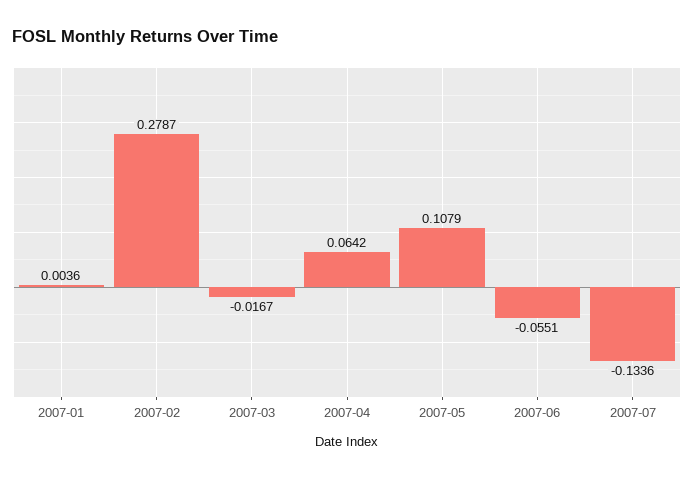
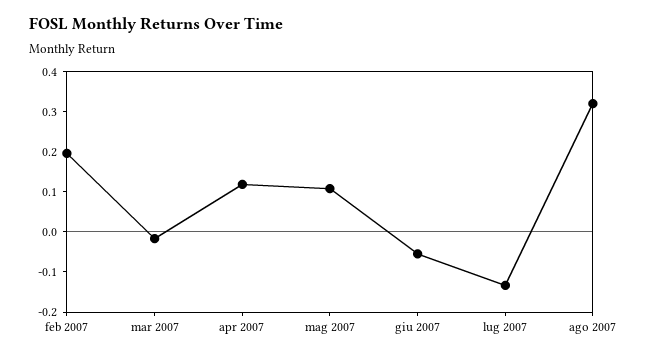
2007-01: 0.0036 -> none
2007-02: 0.2787 -> 0.2
2007-04: 0.0642 -> 0.12
ago 2007: none -> 0.32

